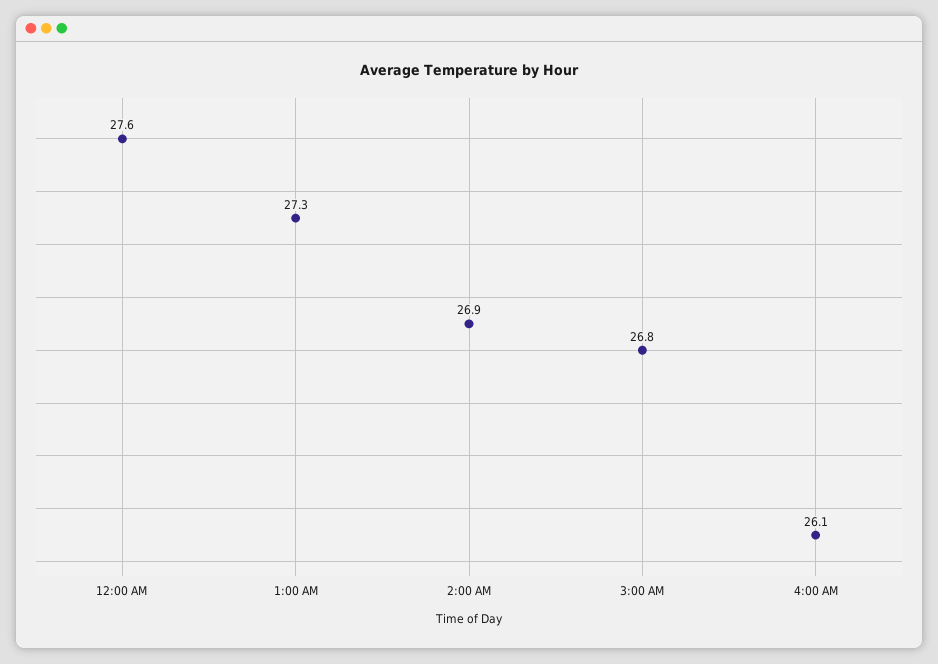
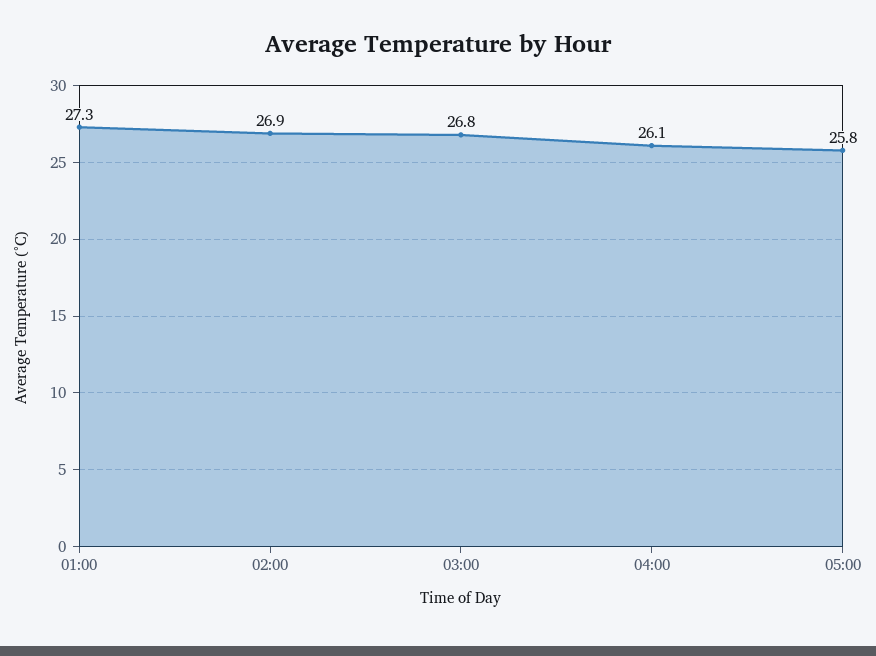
12:00 AM: 27.6 -> none
05:00: none -> 25.8

